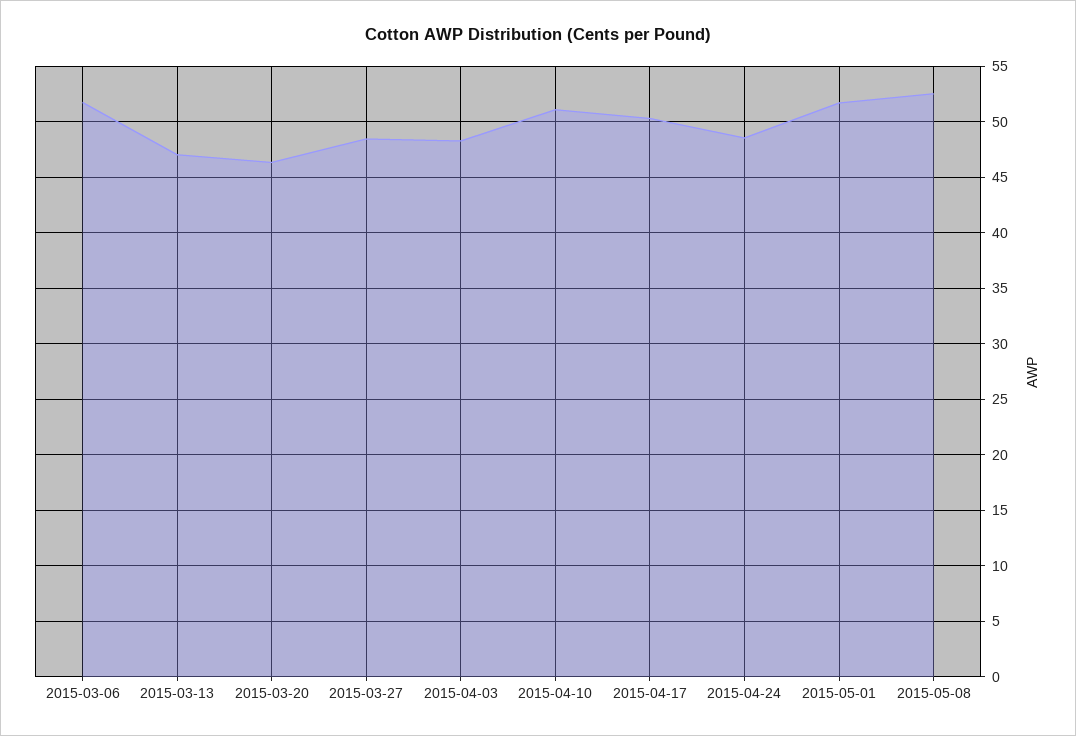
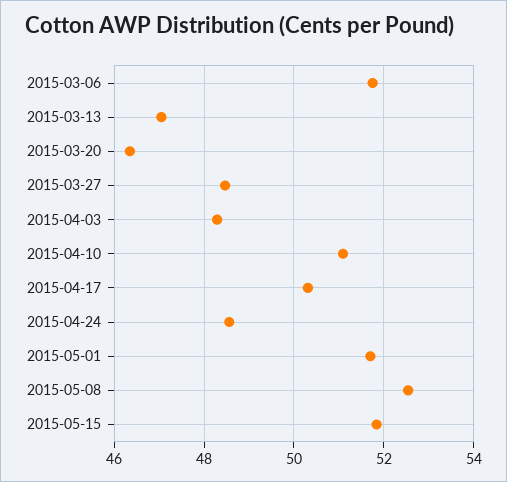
2015-05-15: none -> 51.8

